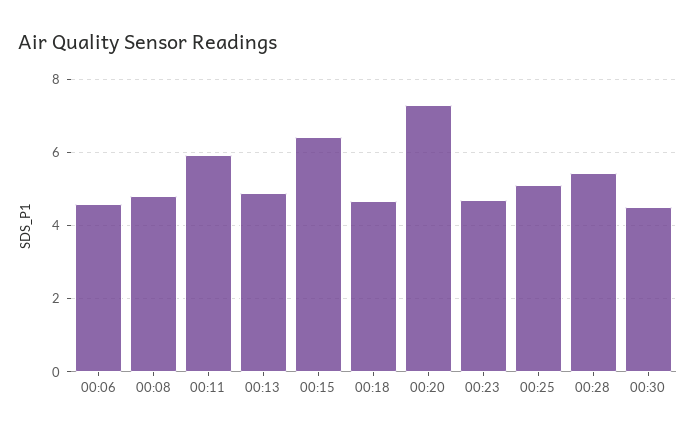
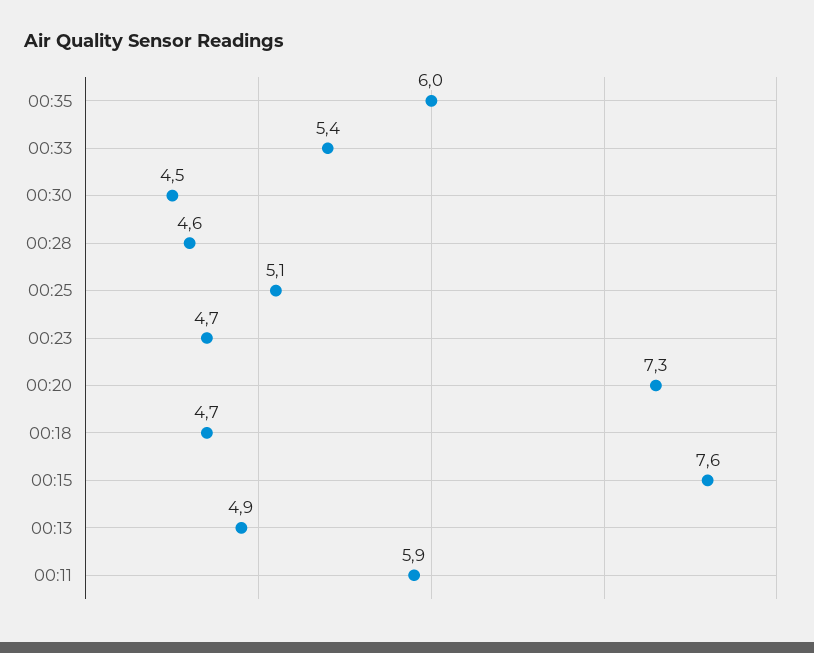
00:06: 4.6 -> none
00:08: 4.8 -> none
00:15: 6.4 -> 7.6
00:28: 5.4 -> 4.6
00:35: none -> 6
00:33: none -> 5.4

